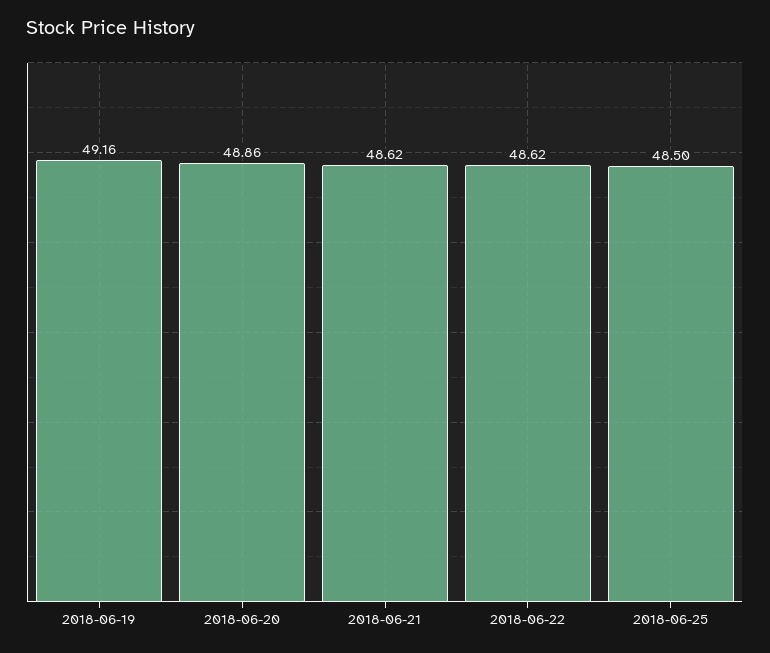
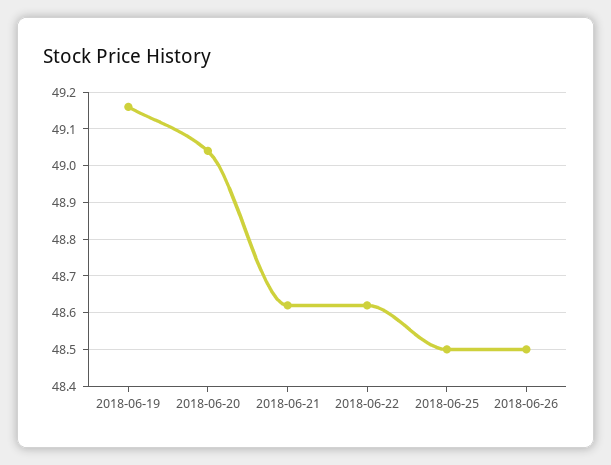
2018-06-20: 48.86 -> 49.05
2018-06-26: none -> 48.5

